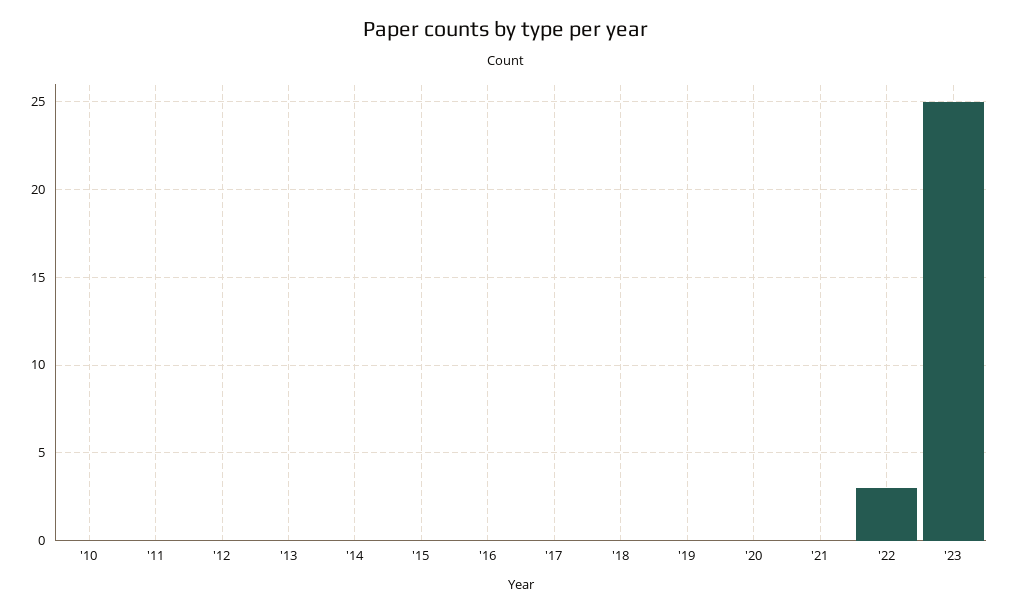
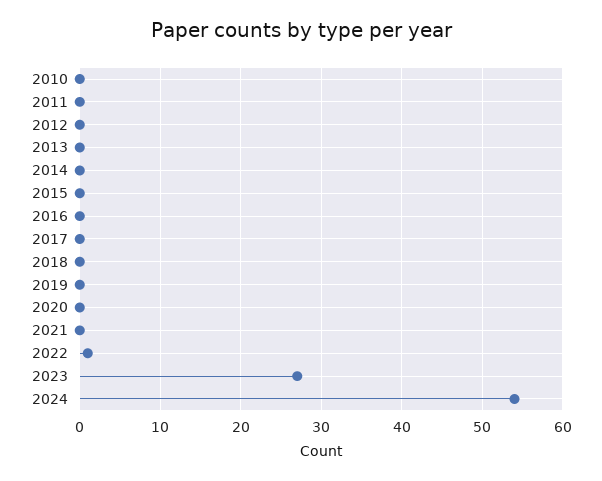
'22: 3 -> 1
'23: 25 -> 27
2024: none -> 54

